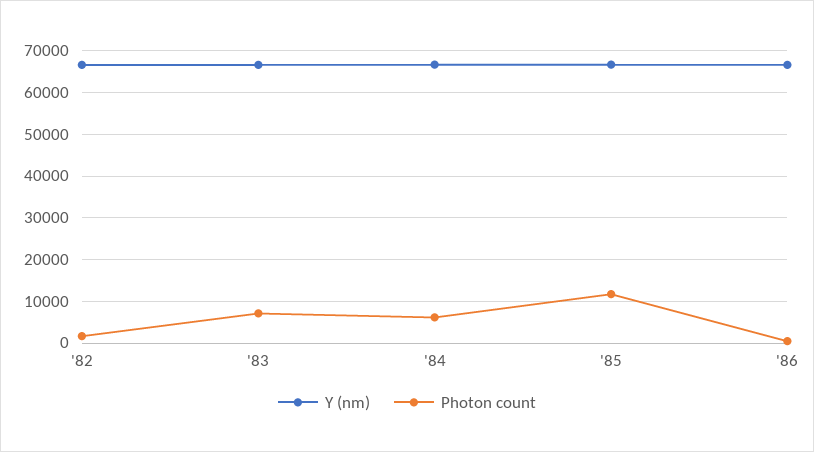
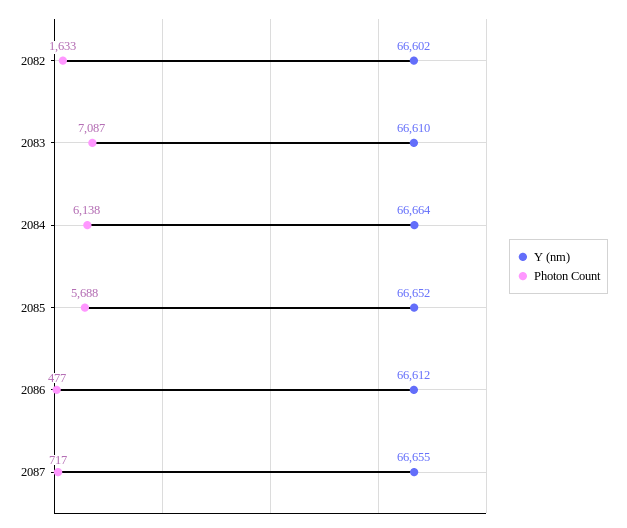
Photon count, '85: 12000 -> 5688
Y (nm), 2087: none -> 66655
Photon count, 2087: none -> 717

